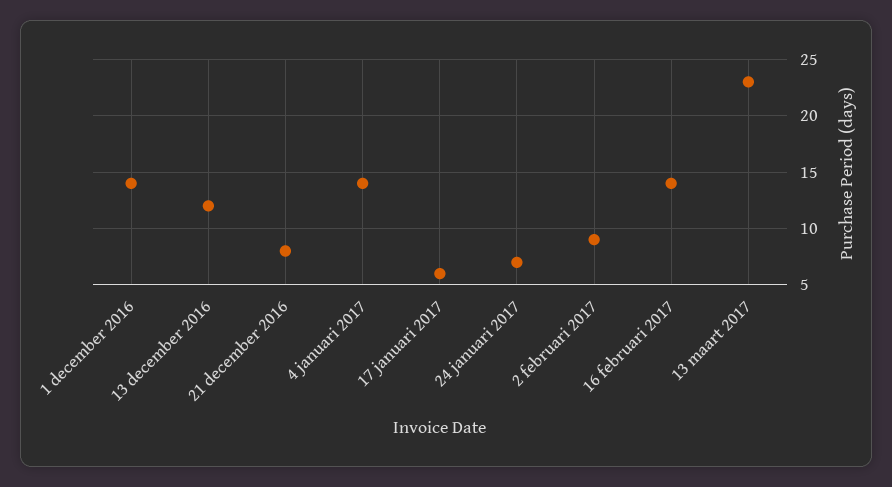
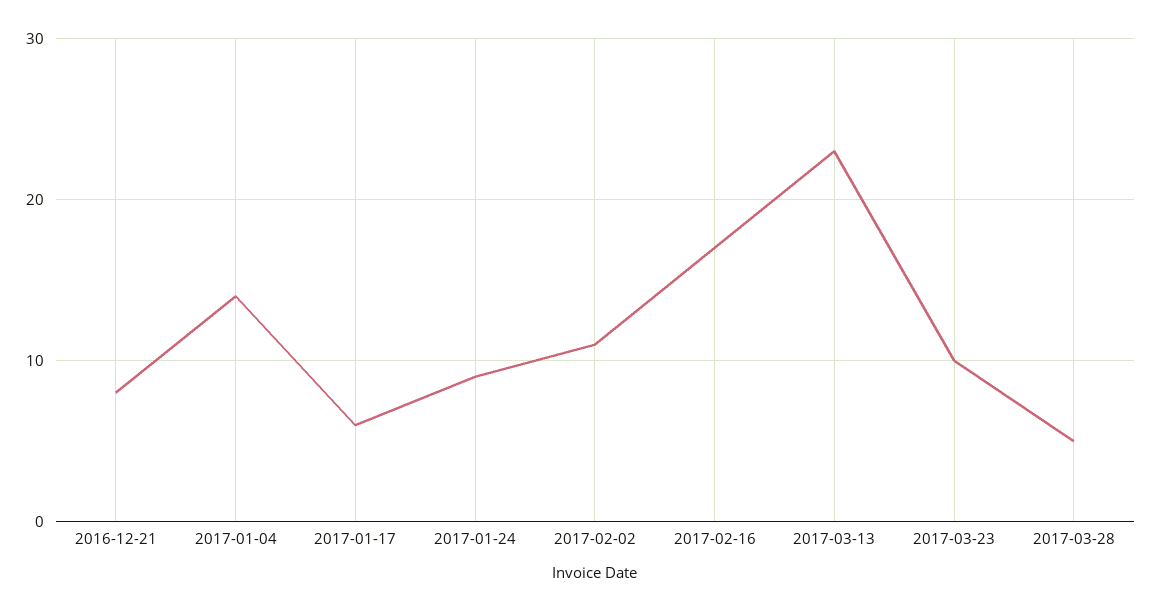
1 december 2016: 14 -> none
13 december 2016: 12 -> none
24 januari 2017: 7 -> 9
2 februari 2017: 9 -> 11
16 februari 2017: 14 -> 17
2017-03-23: none -> 10
2017-03-28: none -> 5

